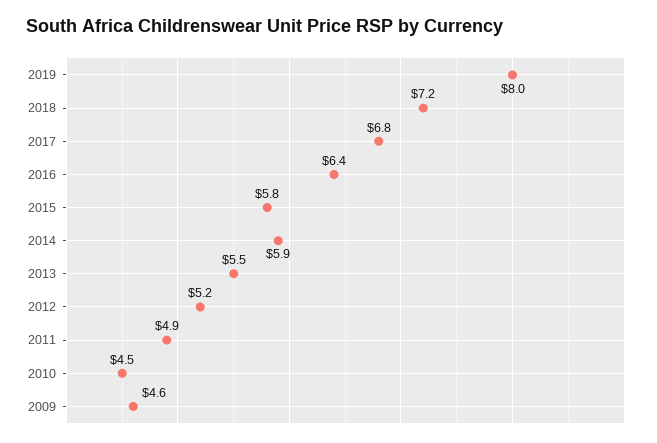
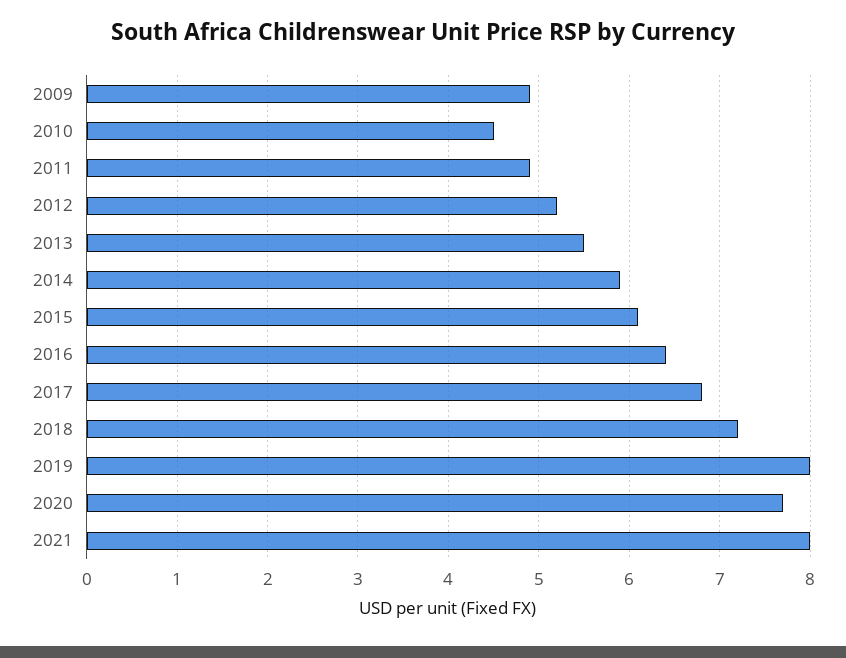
2015: 5.8 -> 6.1
2009: 4.6 -> 4.9
2020: none -> 7.7
2021: none -> 8

